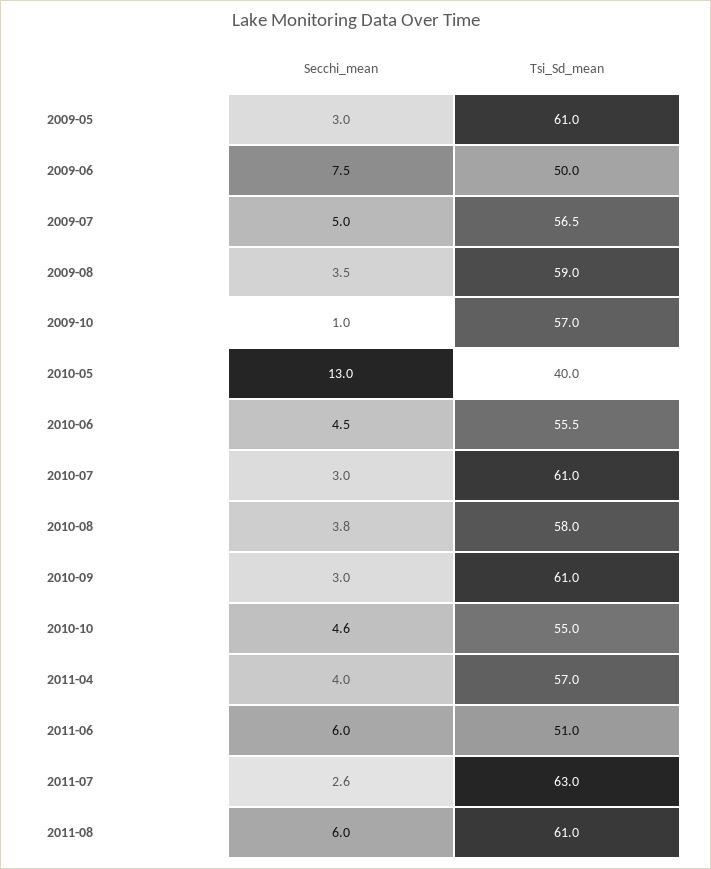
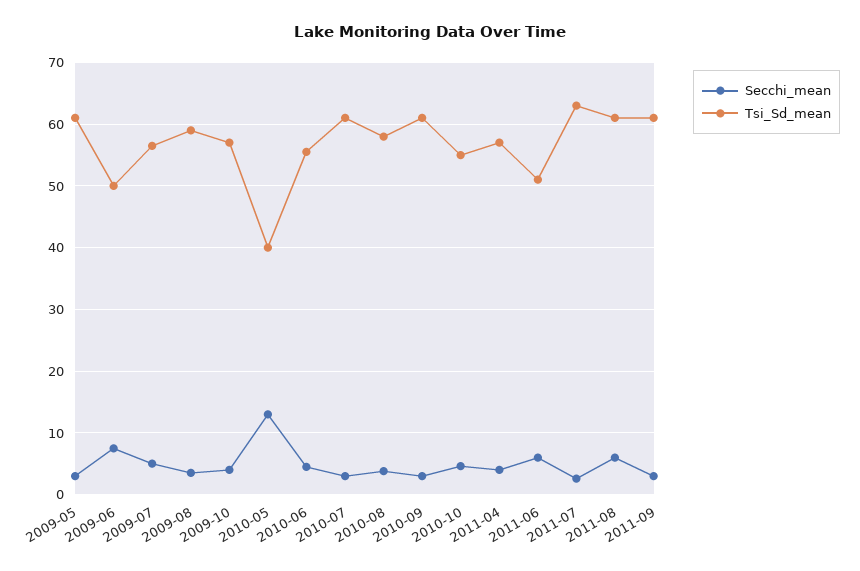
Secchi_mean, 2009-10: 1 -> 4
Secchi_mean, 2011-09: none -> 3
Tsi_Sd_mean, 2011-09: none -> 61

